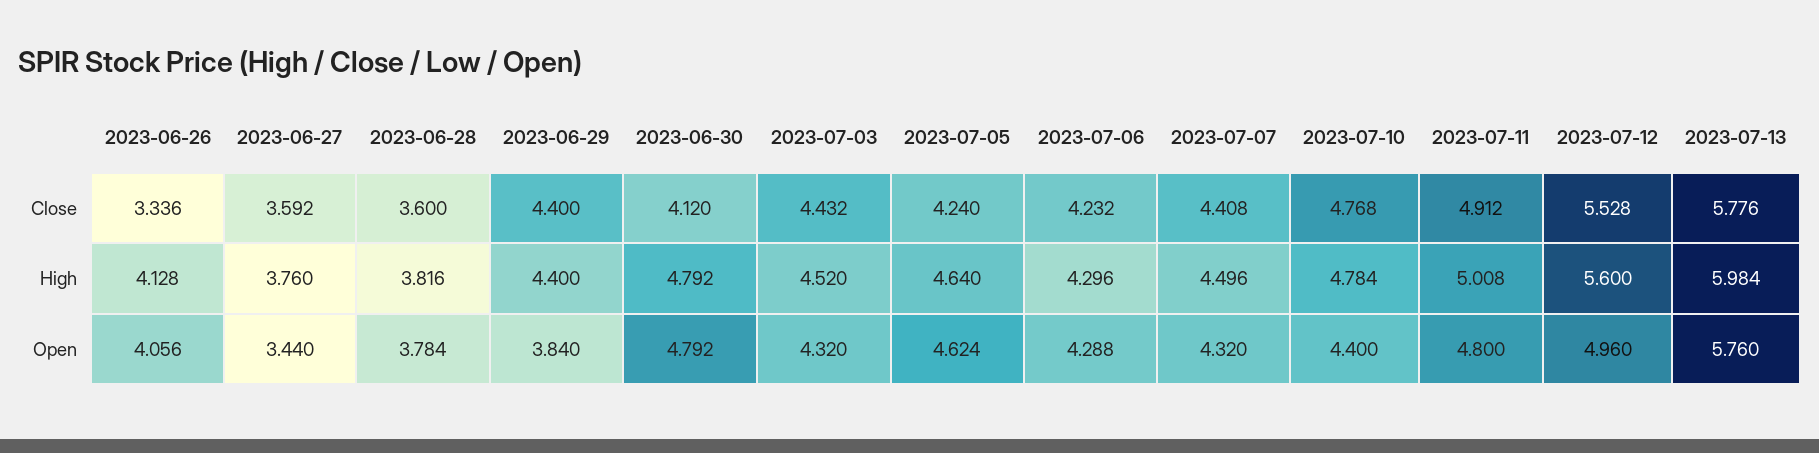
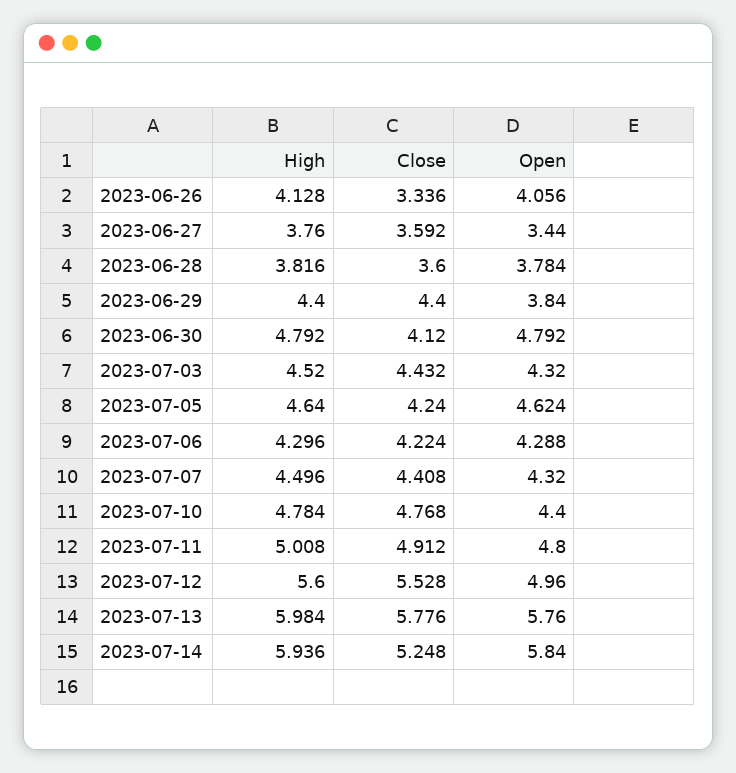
2023-07-06, Close: 4.232 -> 4.224
2023-07-14, High: none -> 5.936
2023-07-14, Close: none -> 5.248
2023-07-14, Open: none -> 5.84

